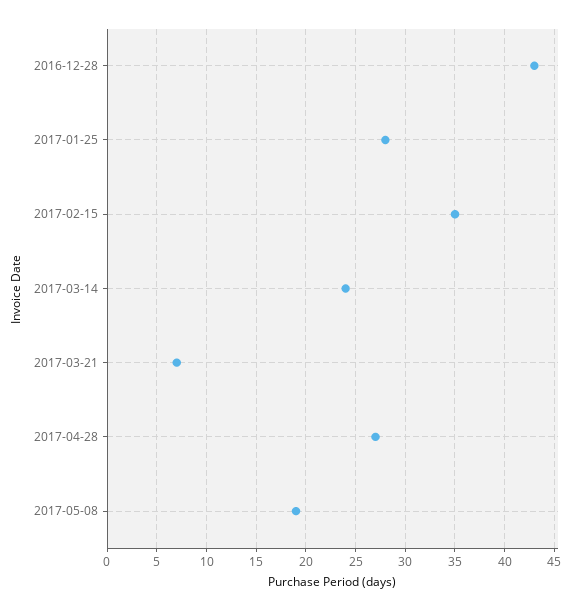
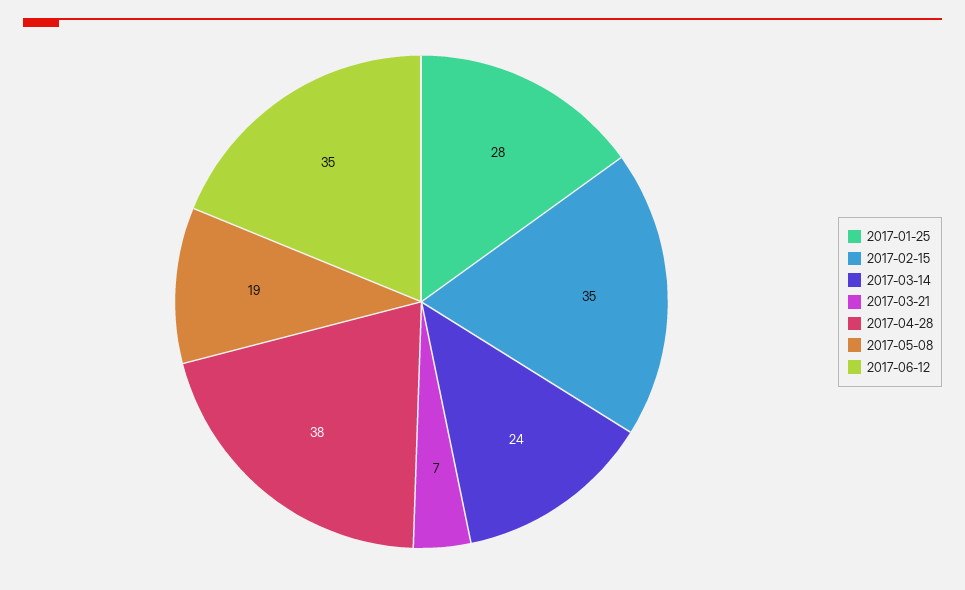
2016-12-28: 43 -> none
2017-04-28: 27 -> 38
2017-06-12: none -> 35

